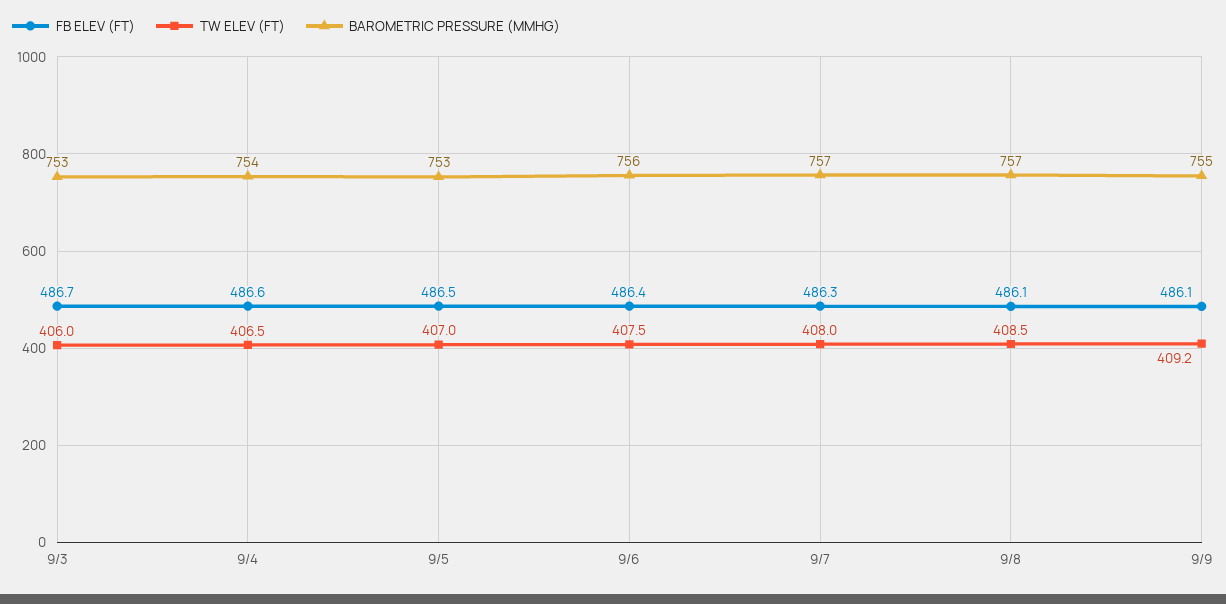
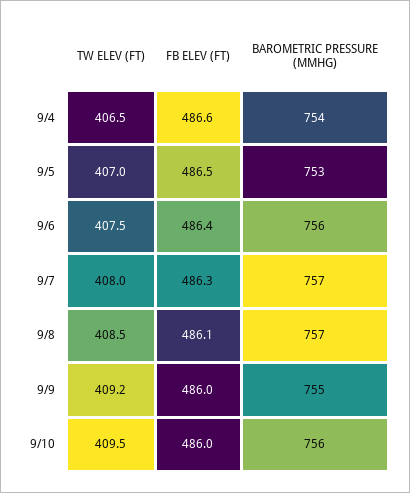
FB ELEV (FT), 9/3: 486.7 -> none
TW ELEV (FT), 9/3: 406 -> none
BAROMETRIC PRESSURE (MMHG), 9/3: 753 -> none
FB ELEV (FT), 9/9: 486.1 -> 486
TW ELEV (FT), 9/10: none -> 409.5
FB ELEV (FT), 9/10: none -> 486
BAROMETRIC PRESSURE (MMHG), 9/10: none -> 756

